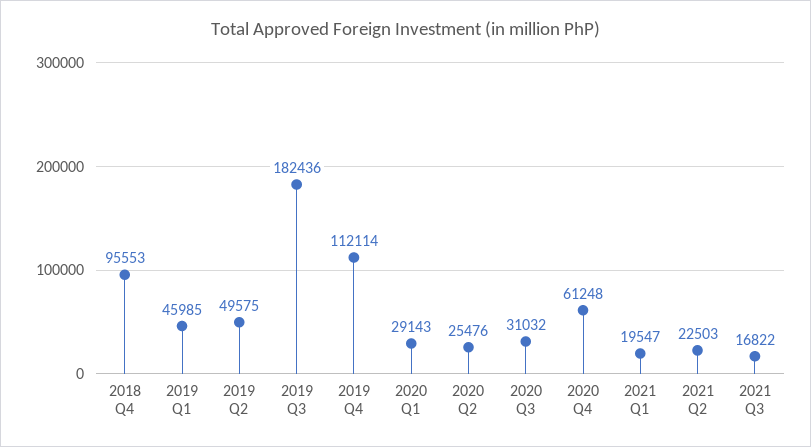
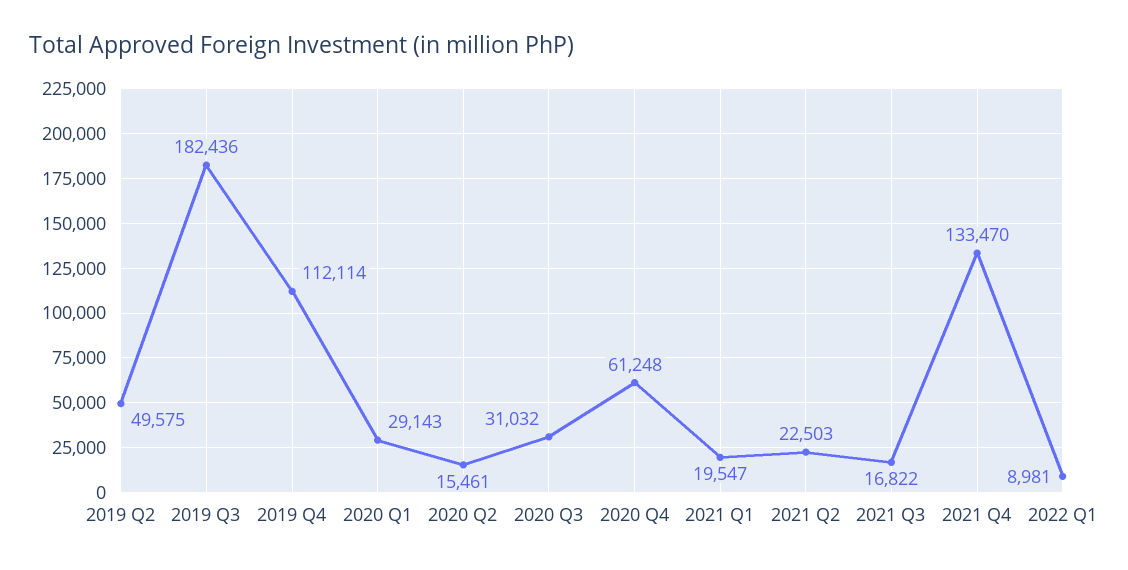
2018 Q4: 95553 -> none
2019 Q1: 45985 -> none
2020 Q2: 25476 -> 15461
2021 Q4: none -> 133470
2022 Q1: none -> 8981

